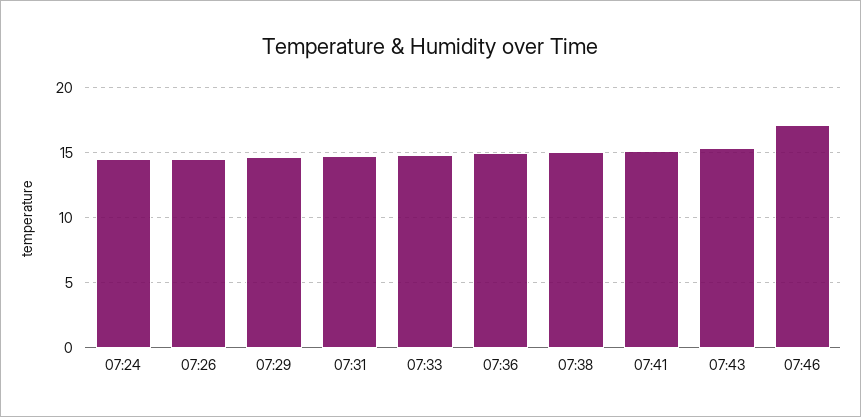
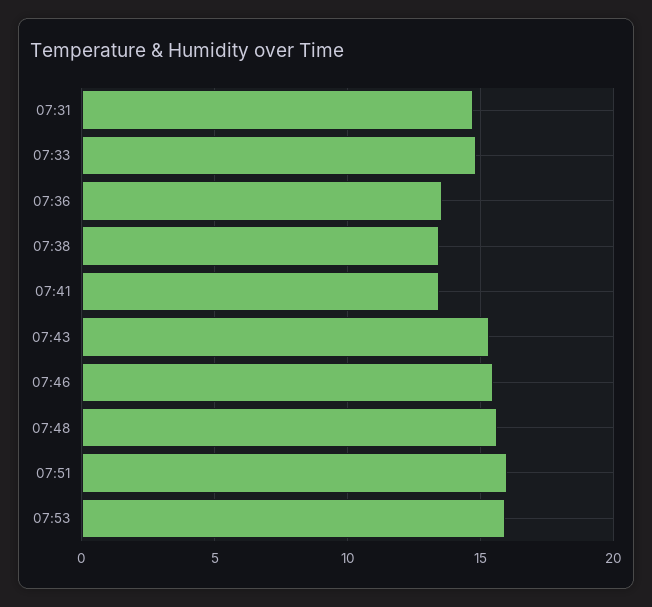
07:24: 14.5 -> none
07:26: 14.5 -> none
07:29: 14.5 -> none
07:36: 15 -> 13.5
07:38: 15 -> 13.5
07:41: 15 -> 13.5
07:46: 17 -> 15.5
07:48: none -> 15.5
07:51: none -> 16
07:53: none -> 16

